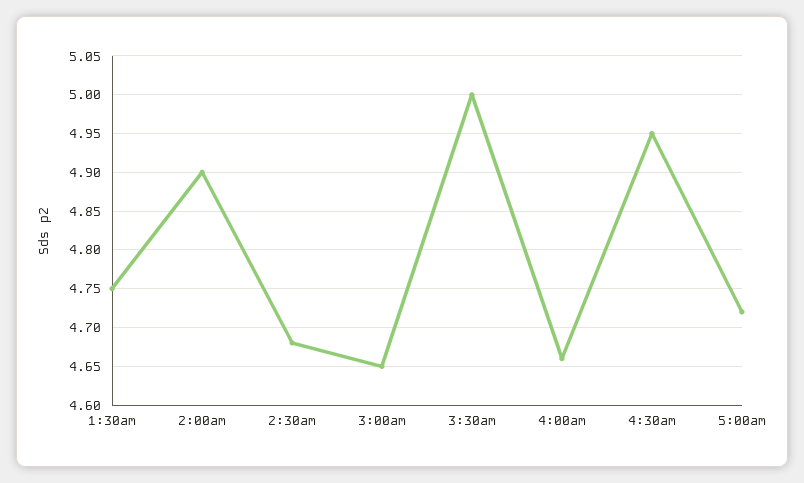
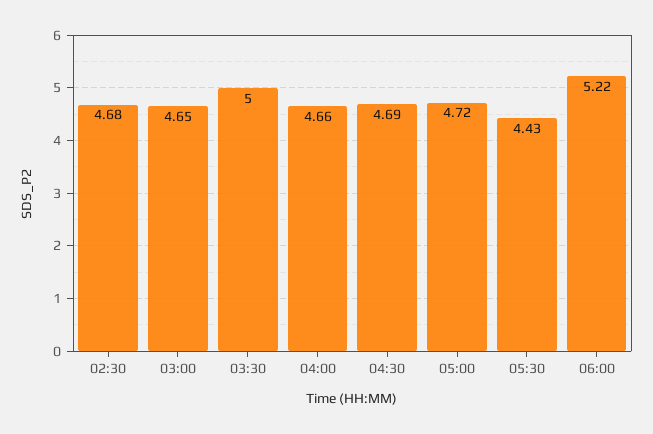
1:30am: 4.75 -> none
2:00am: 4.9 -> none
4:30am: 4.95 -> 4.69
05:30: none -> 4.43
06:00: none -> 5.22

